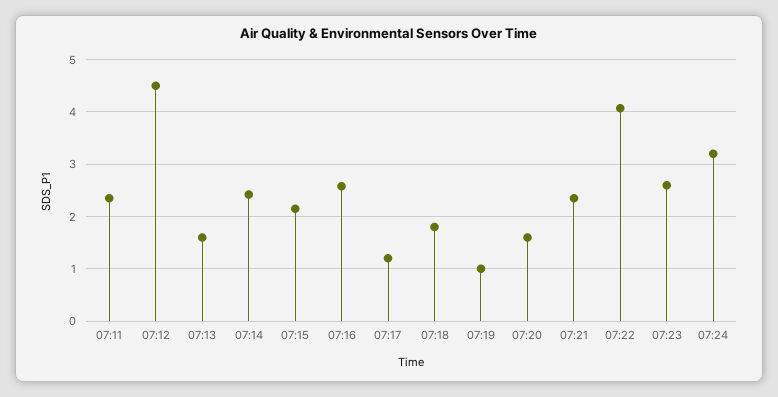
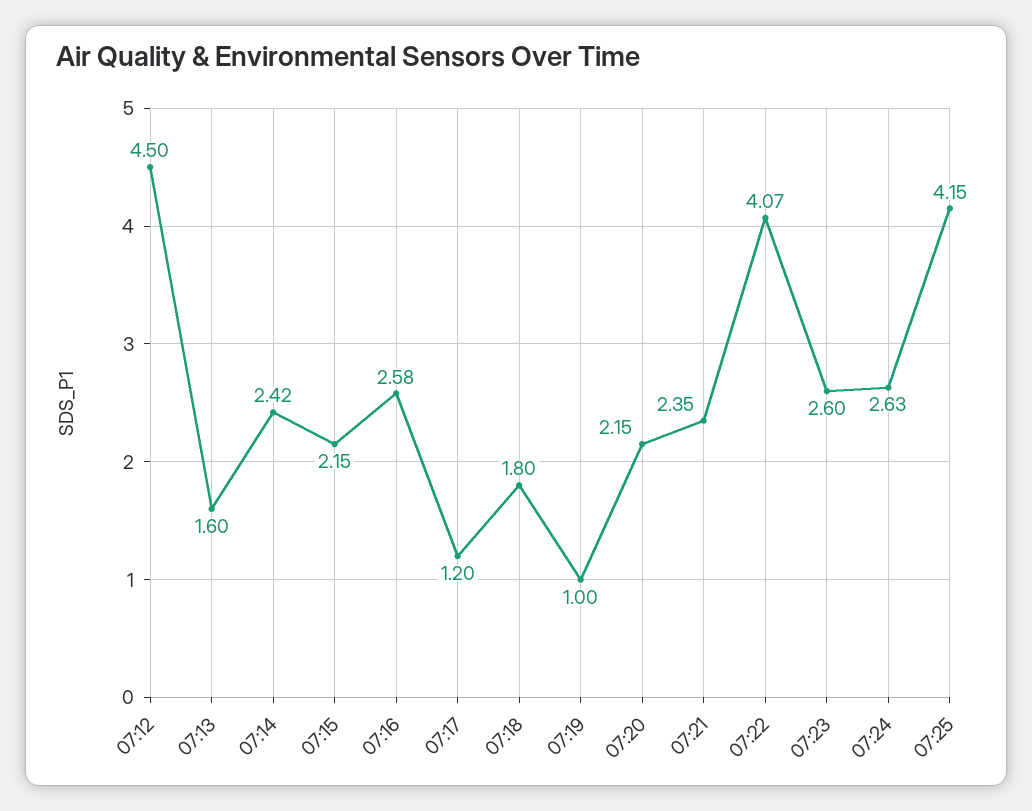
07:11: 2.4 -> none
07:20: 1.6 -> 2.15
07:24: 3.2 -> 2.63
07:25: none -> 4.15

